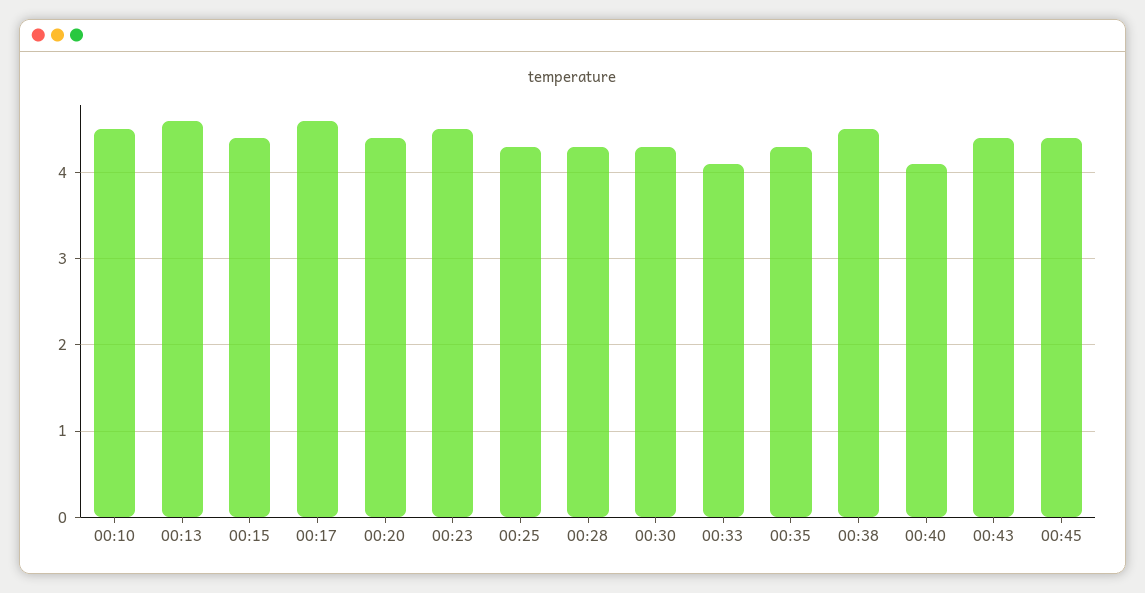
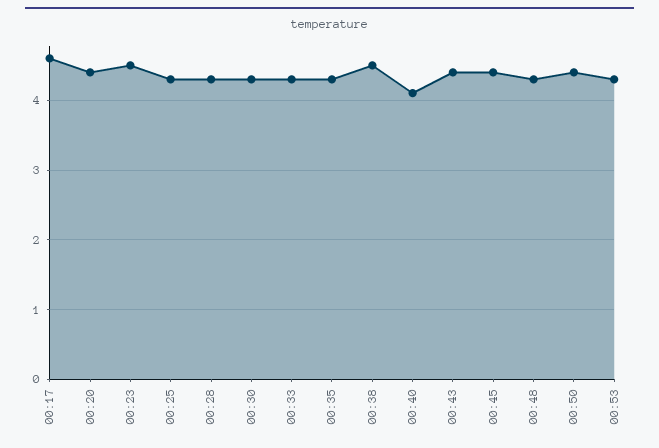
00:10: 4.5 -> none
00:13: 4.6 -> none
00:15: 4.4 -> none
00:33: 4.1 -> 4.3
00:48: none -> 4.3
00:50: none -> 4.4
00:53: none -> 4.3

